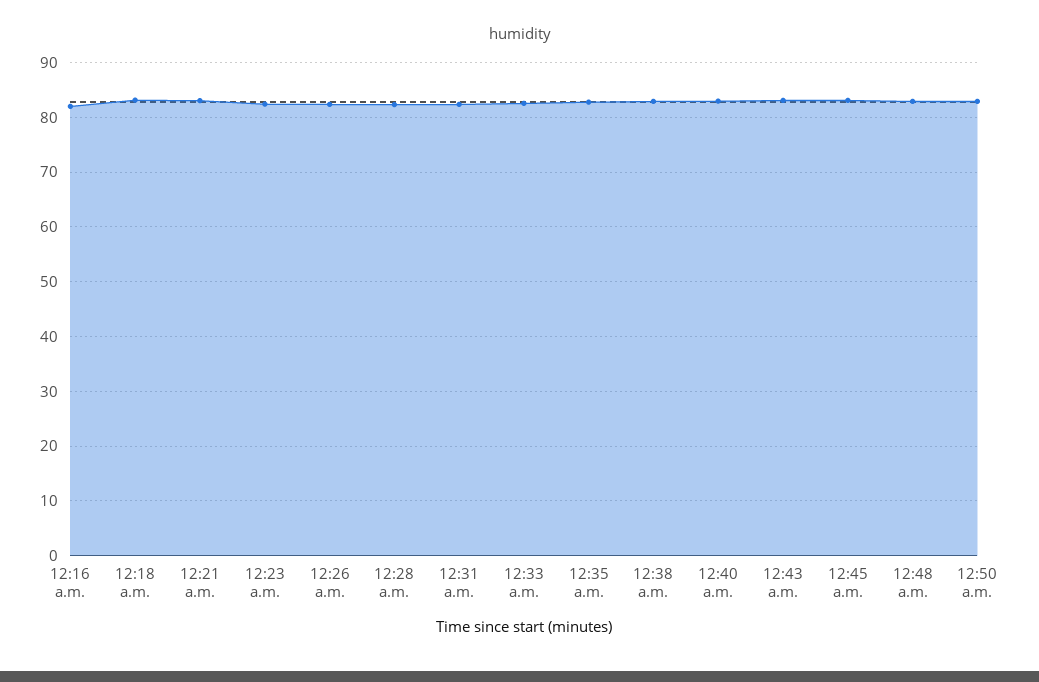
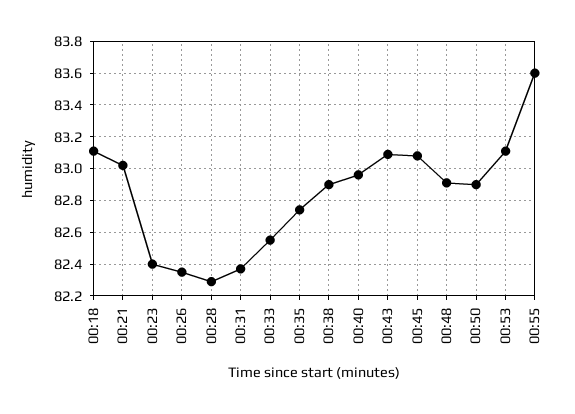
12:16 a.m.: 82 -> none
00:53: none -> 83.1
00:55: none -> 83.6

